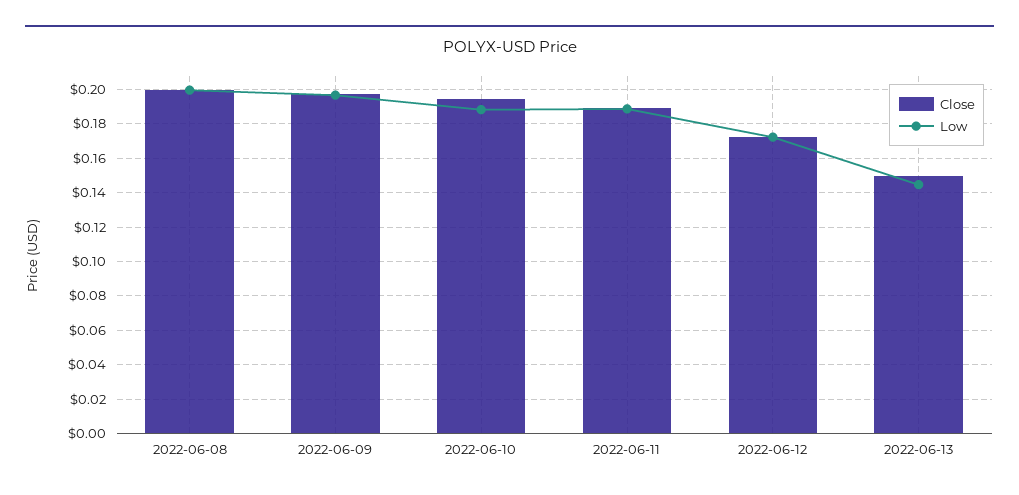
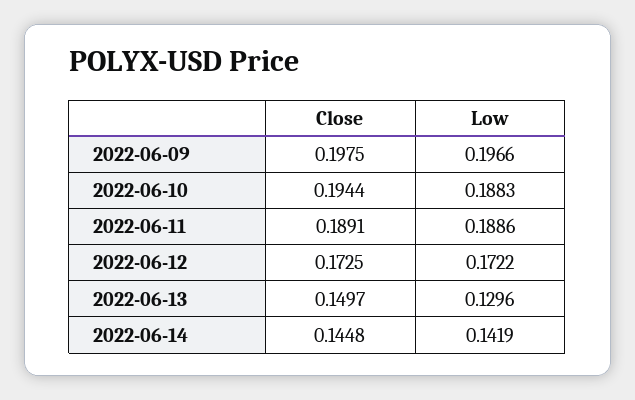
Close, 2022-06-08: 0.2 -> none
Low, 2022-06-08: 0.2 -> none
Low, 2022-06-13: 0.145 -> 0.1296
Close, 2022-06-14: none -> 0.1448
Low, 2022-06-14: none -> 0.1419

